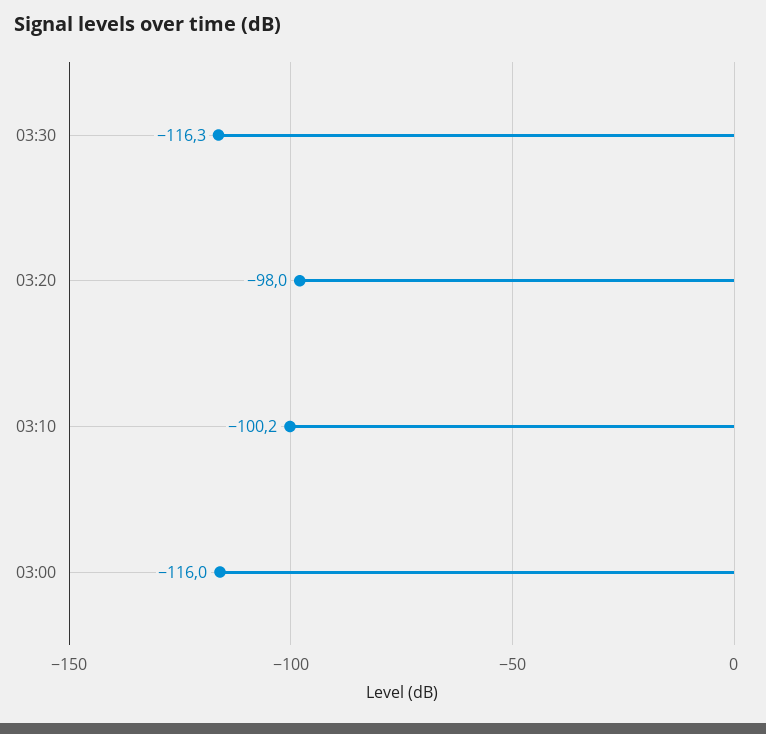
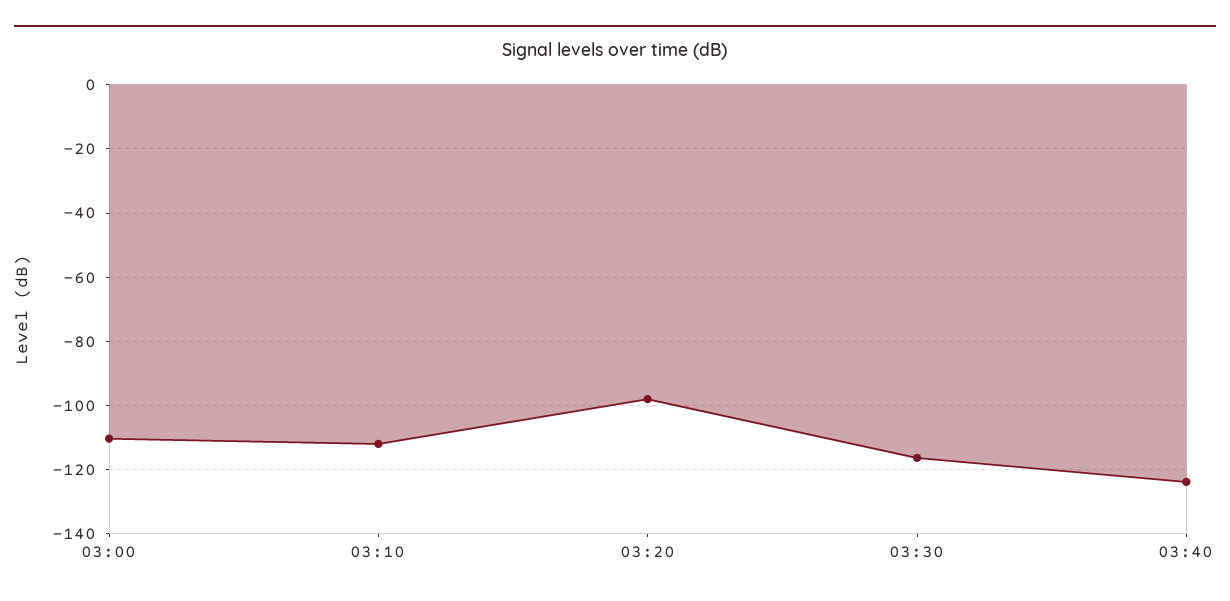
03:10: -100.2 -> -112
03:00: -116 -> -110
03:40: none -> -124

